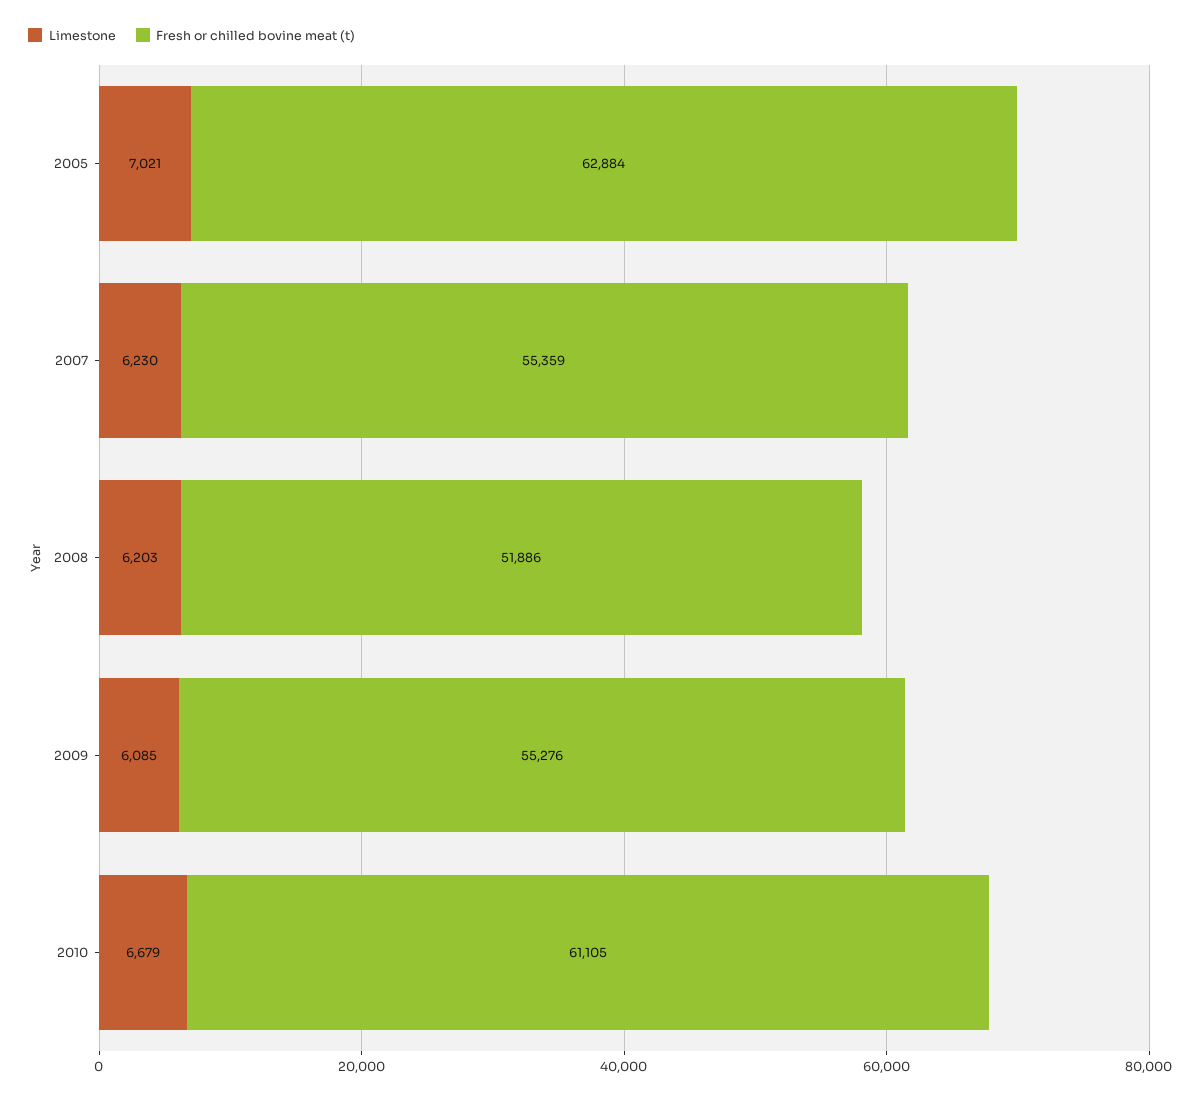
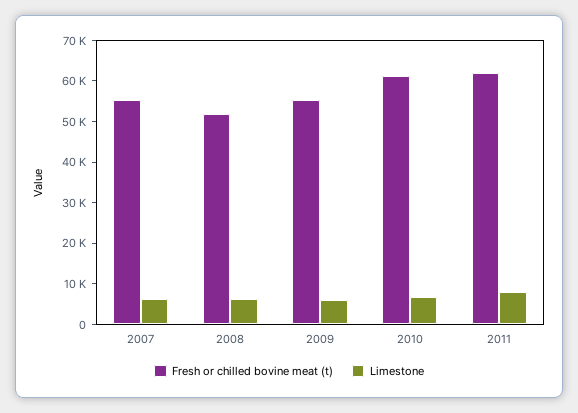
Limestone, 2005: 7021 -> none
Fresh or chilled bovine meat (t), 2005: 62884 -> none
Fresh or chilled bovine meat (t), 2011: none -> 62000
Limestone, 2011: none -> 8000

